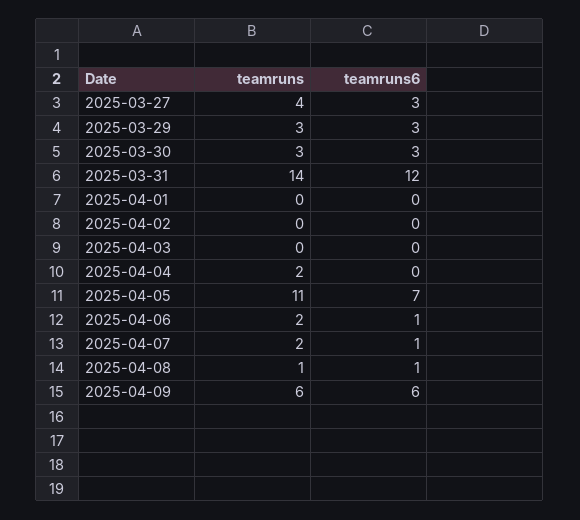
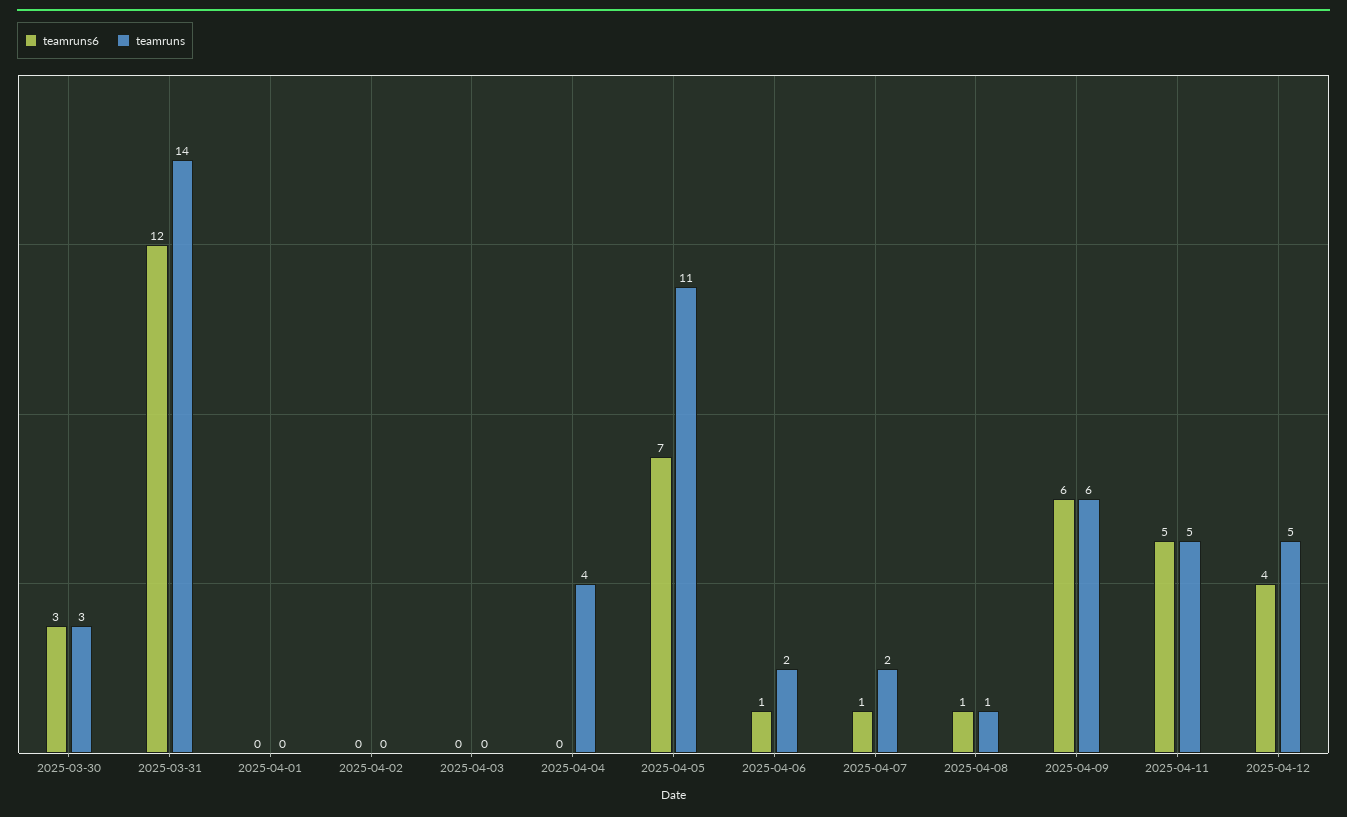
teamruns, 2025-03-27: 4 -> none
teamruns6, 2025-03-27: 3 -> none
teamruns, 2025-03-29: 3 -> none
teamruns6, 2025-03-29: 3 -> none
teamruns, 2025-04-04: 2 -> 4
teamruns6, 2025-04-11: none -> 5
teamruns, 2025-04-11: none -> 5
teamruns6, 2025-04-12: none -> 4
teamruns, 2025-04-12: none -> 5

